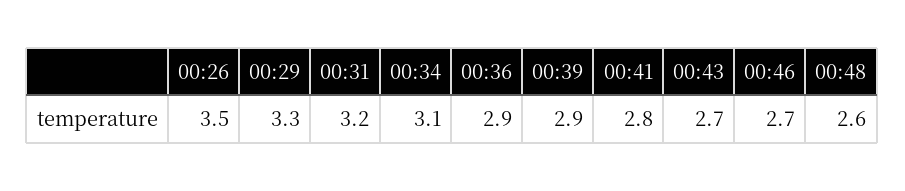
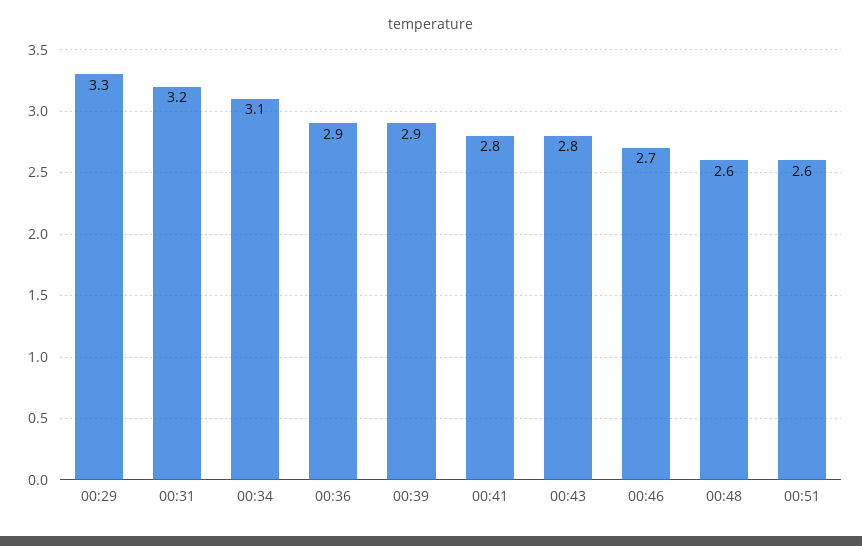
00:26: 3.5 -> none
00:43: 2.7 -> 2.8
00:51: none -> 2.6

